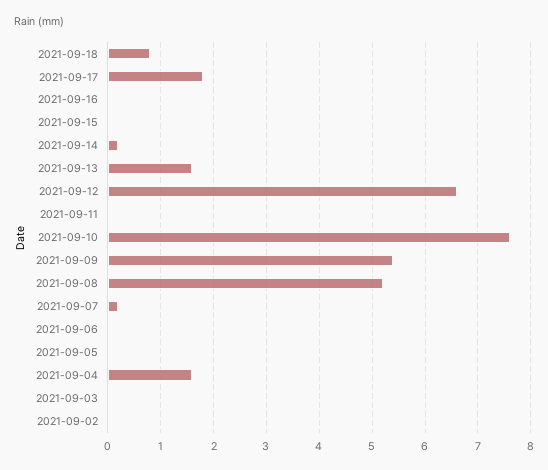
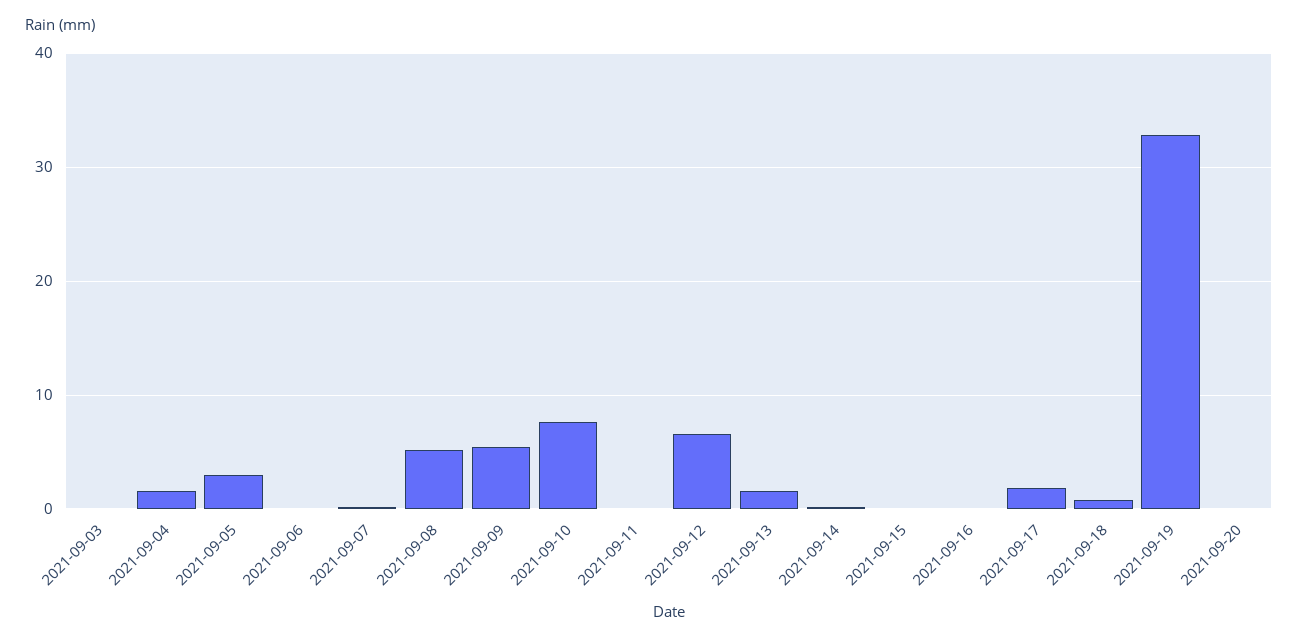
2021-09-05: 0 -> 3
2021-09-02: 0 -> none
2021-09-19: none -> 33
2021-09-20: none -> 0

